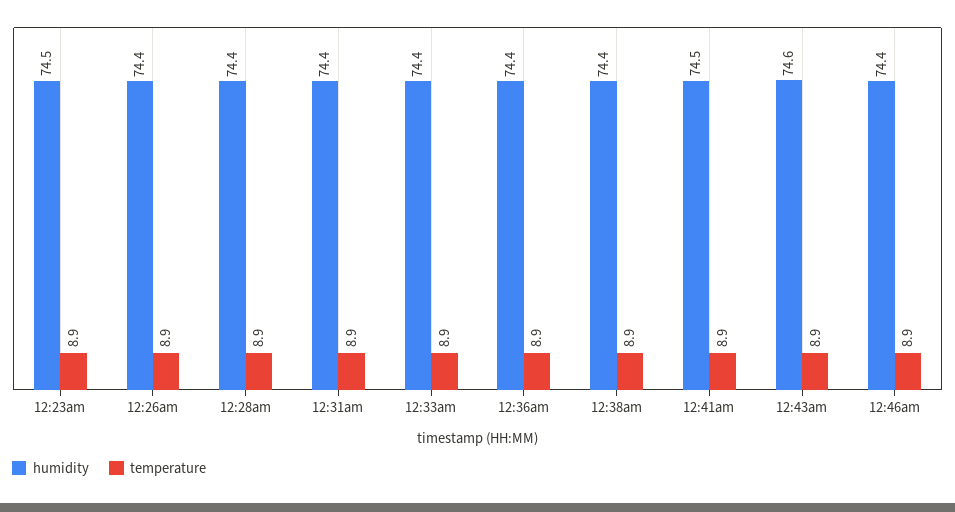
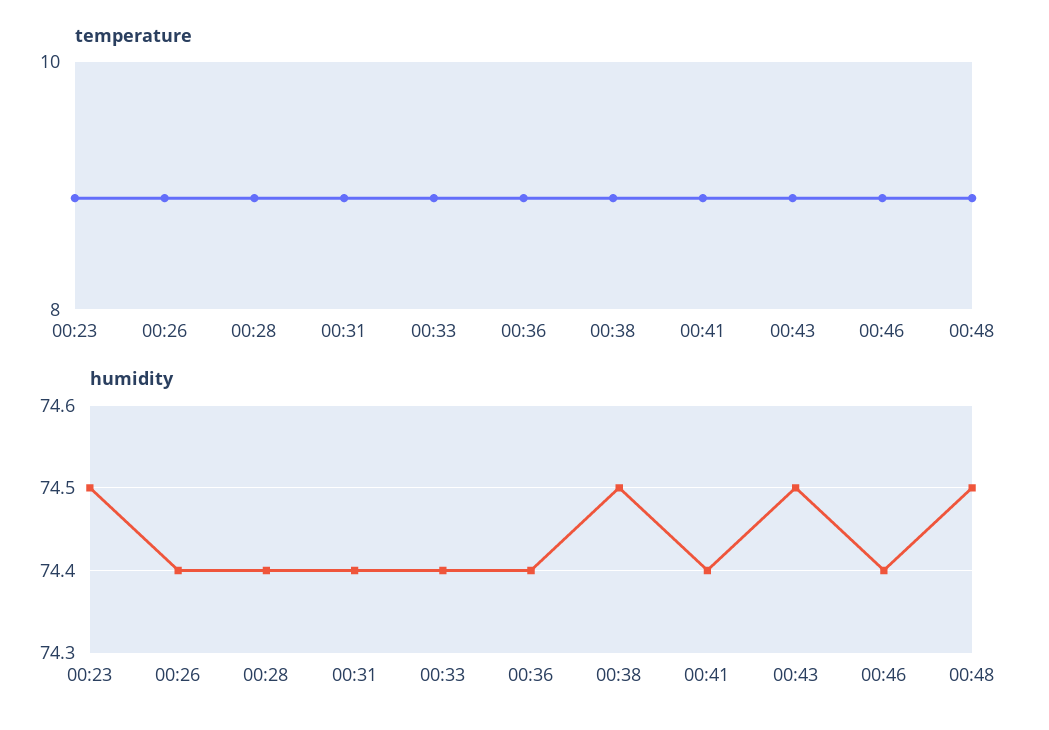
humidity, 12:38am: 74.4 -> 74.5
humidity, 12:41am: 74.5 -> 74.4
humidity, 12:43am: 74.6 -> 74.5
temperature, 00:48: none -> 9
humidity, 00:48: none -> 74.5

